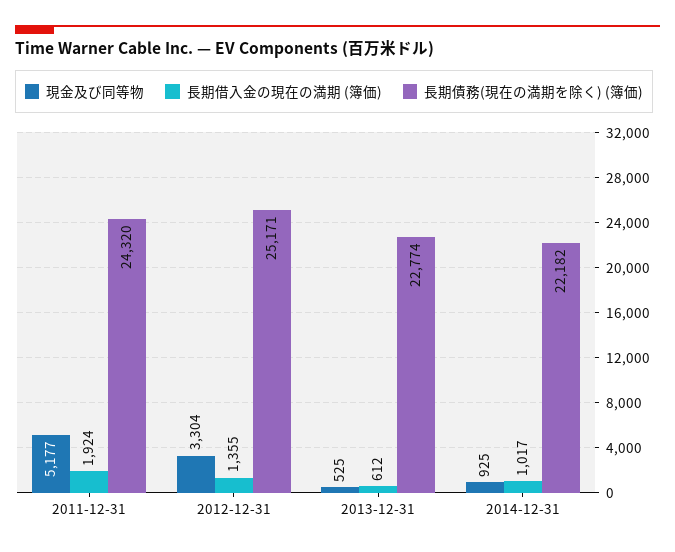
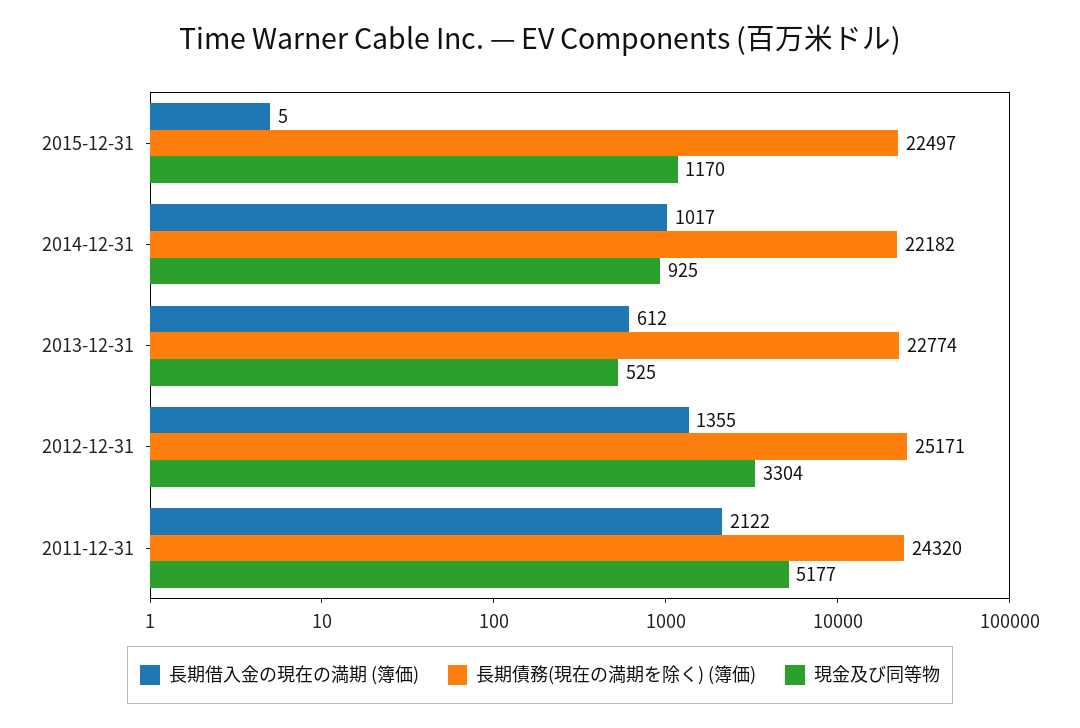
長期借入金の現在の満期 (簿価), 2011-12-31: 1924 -> 2122
長期借入金の現在の満期 (簿価), 2015-12-31: none -> 5
長期債務(現在の満期を除く) (簿価), 2015-12-31: none -> 22497
現金及び同等物, 2015-12-31: none -> 1170

